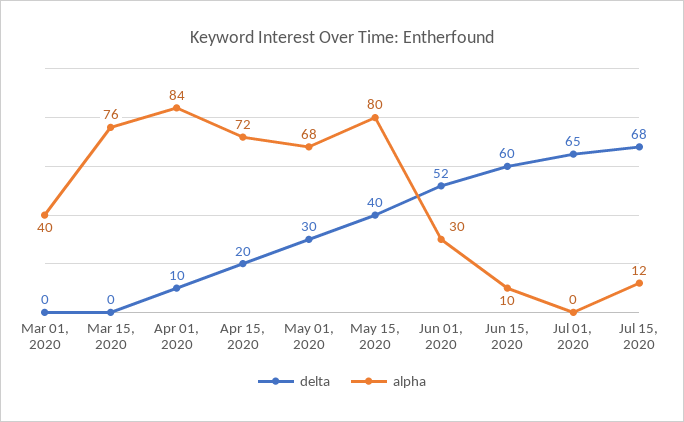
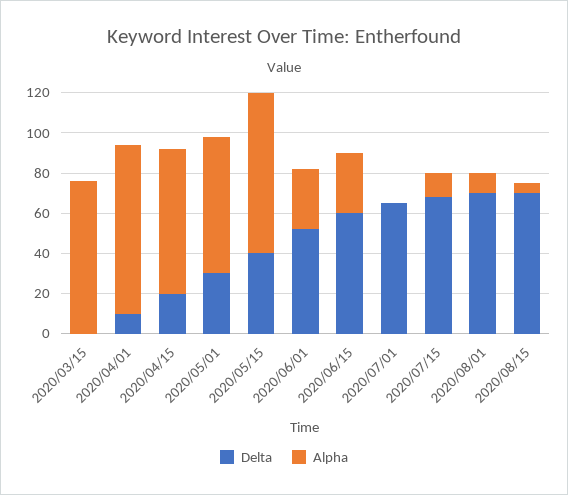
delta, Mar 01, 2020: 0 -> none
alpha, Mar 01, 2020: 40 -> none
alpha, Jun 15, 2020: 10 -> 30
delta, 2020/08/01: none -> 70
alpha, 2020/08/01: none -> 10
delta, 2020/08/15: none -> 70
alpha, 2020/08/15: none -> 5

